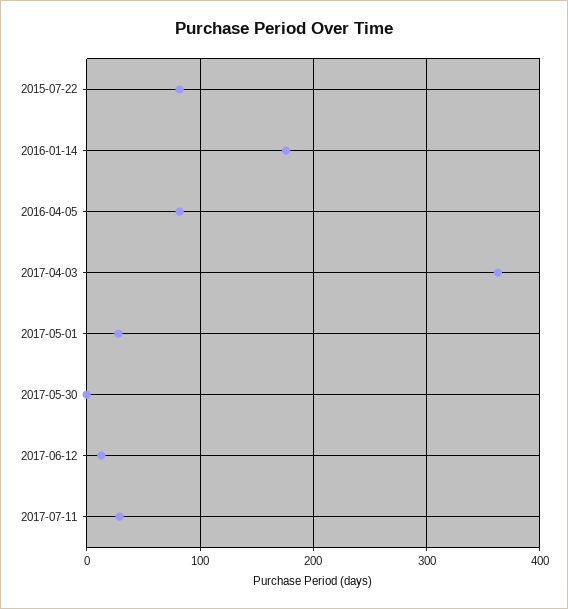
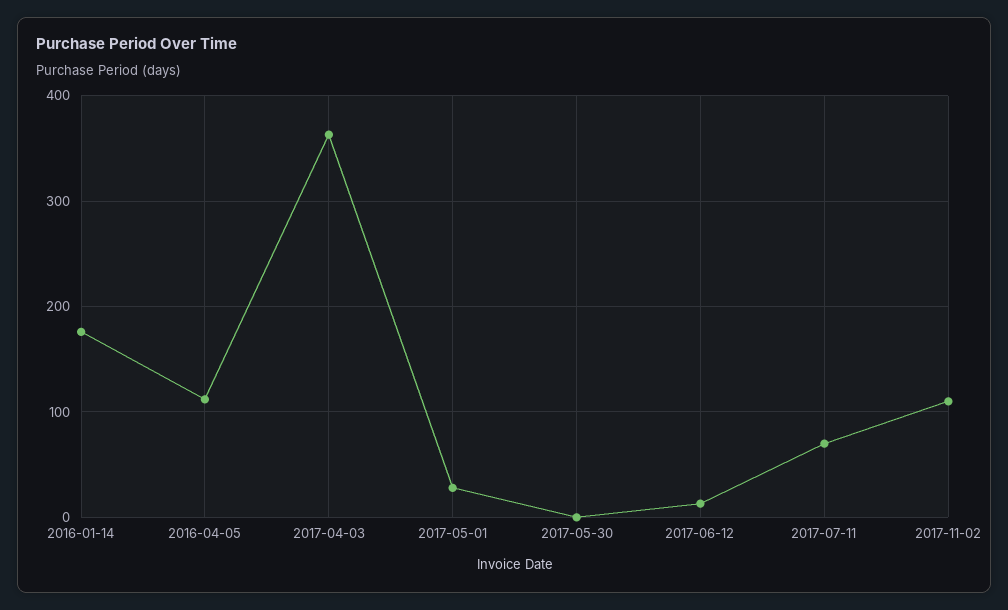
2015-07-22: 80 -> none
2016-04-05: 80 -> 110
2017-07-11: 30 -> 70
2017-11-02: none -> 110

